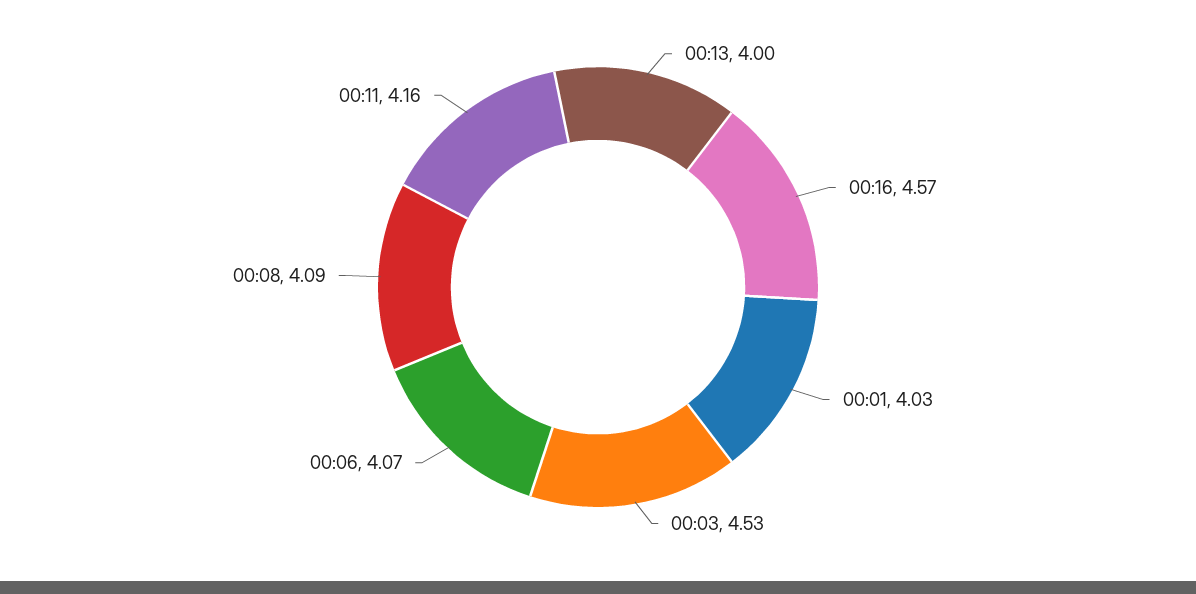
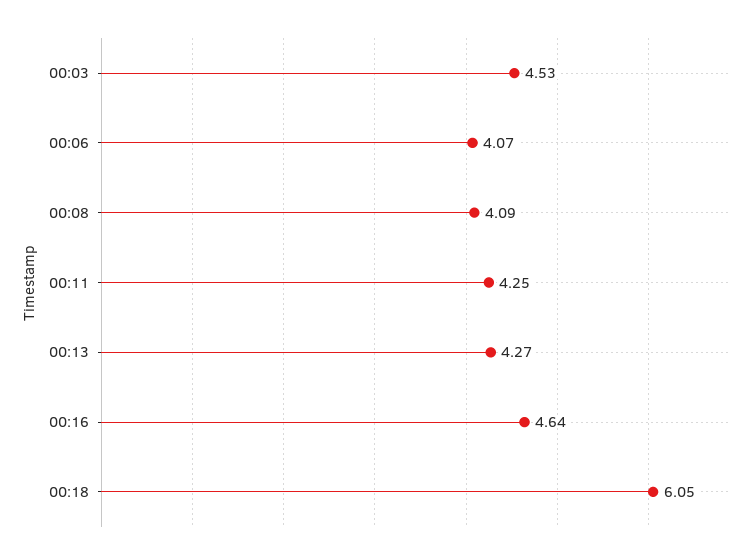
00:13: 4 -> 4.27
00:16: 4.57 -> 4.64
00:01: 4.03 -> none
00:11: 4.16 -> 4.25
00:18: none -> 6.05

